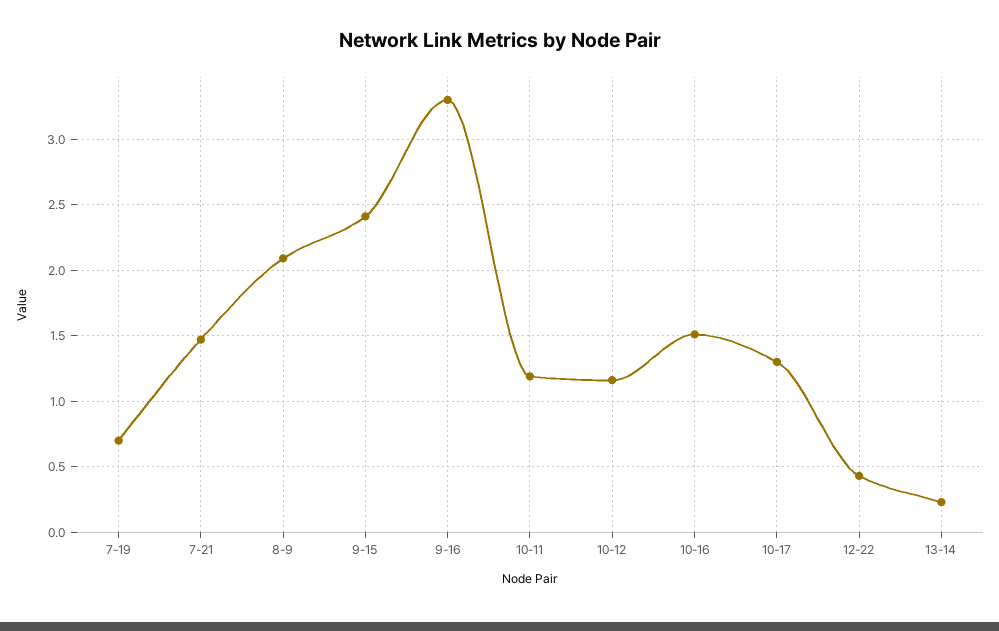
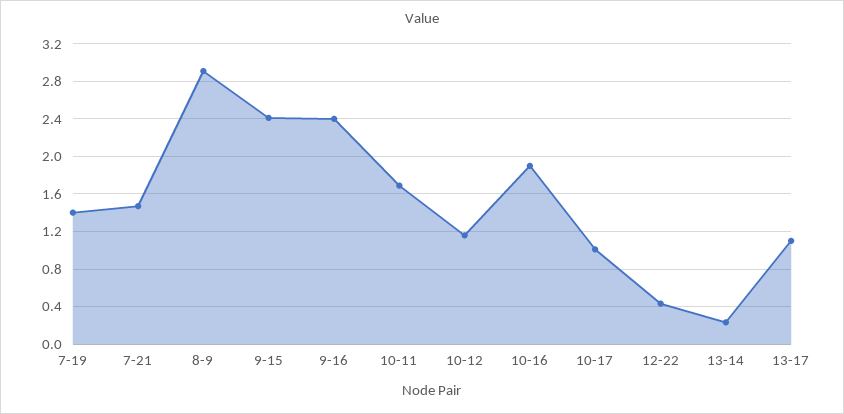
7-19: 0.7 -> 1.4
8-9: 2.1 -> 2.9
9-16: 3.3 -> 2.4
10-11: 1.2 -> 1.7
10-16: 1.5 -> 1.9
10-17: 1.3 -> 1
13-17: none -> 1.1

